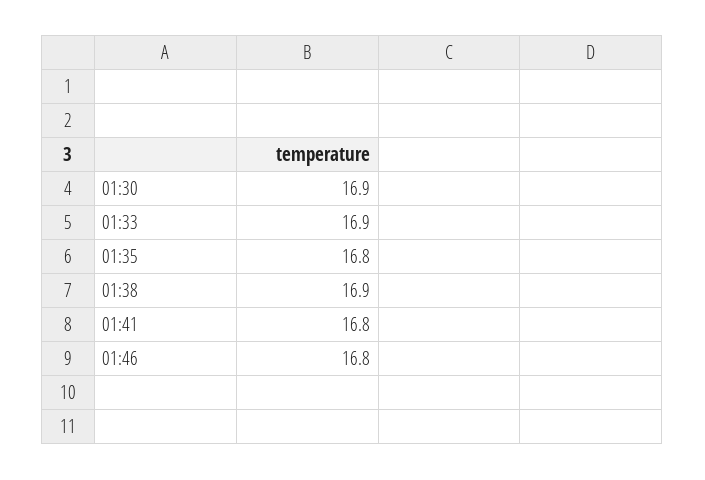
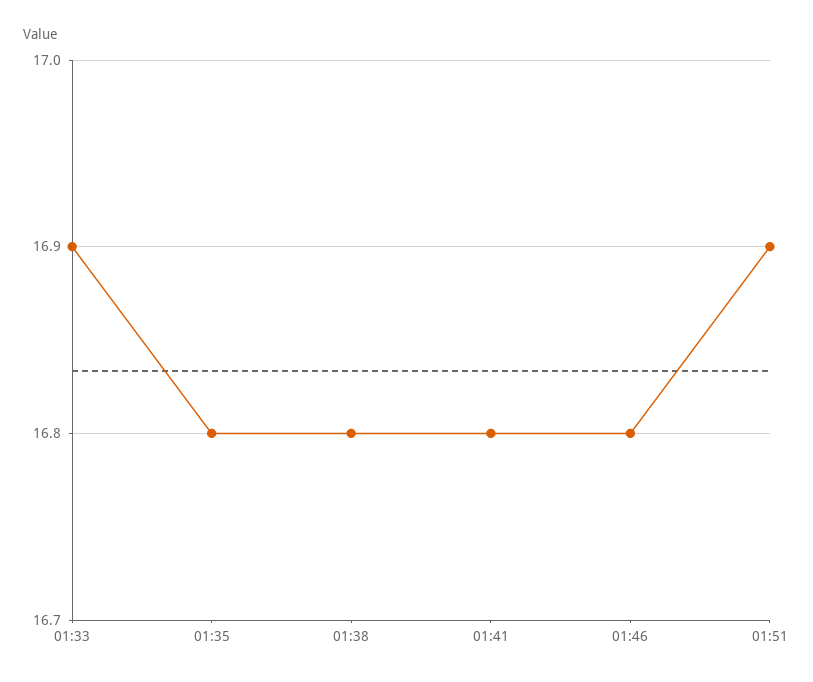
01:30: 16.9 -> none
01:38: 16.9 -> 16.8
01:51: none -> 16.9

